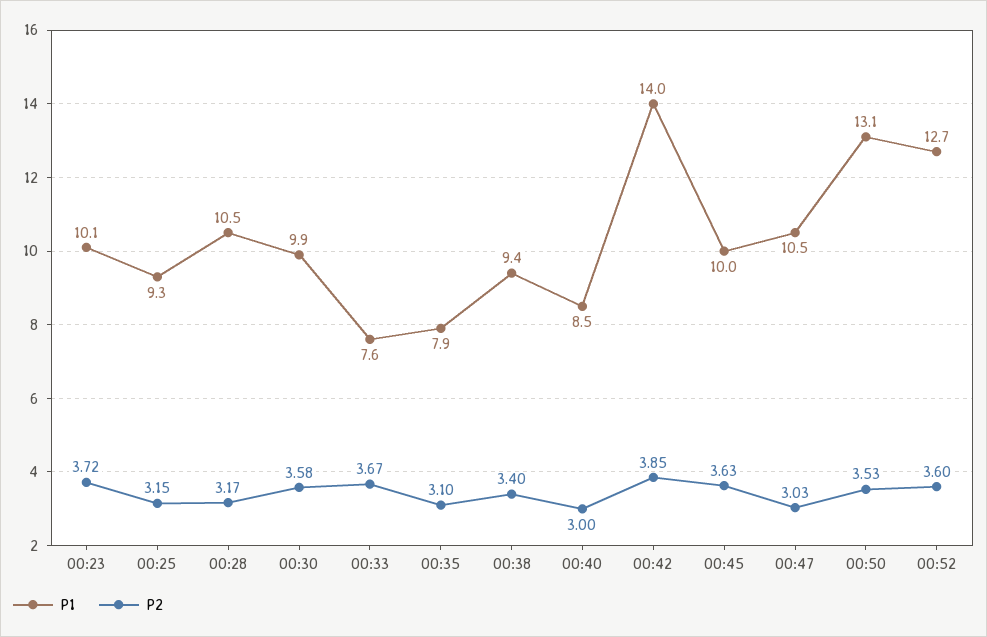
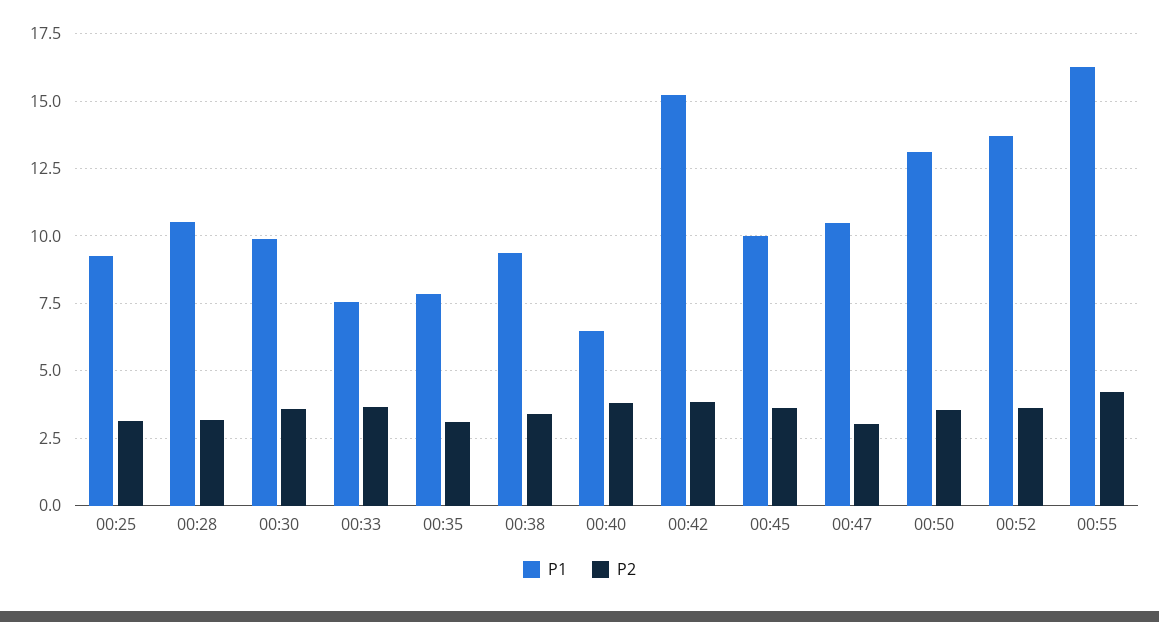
P1, 00:23: 10.1 -> none
P2, 00:23: 3.72 -> none
P1, 00:40: 8.5 -> 6.5
P2, 00:40: 3 -> 3.75
P1, 00:42: 14 -> 15.25
P1, 00:52: 12.7 -> 13.75
P1, 00:55: none -> 16.25
P2, 00:55: none -> 4.25

